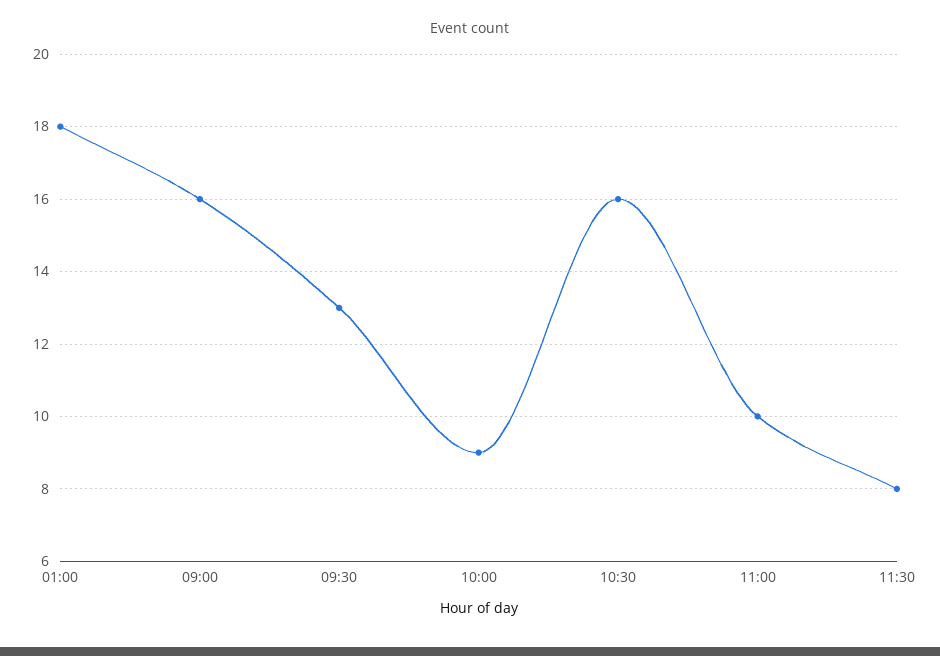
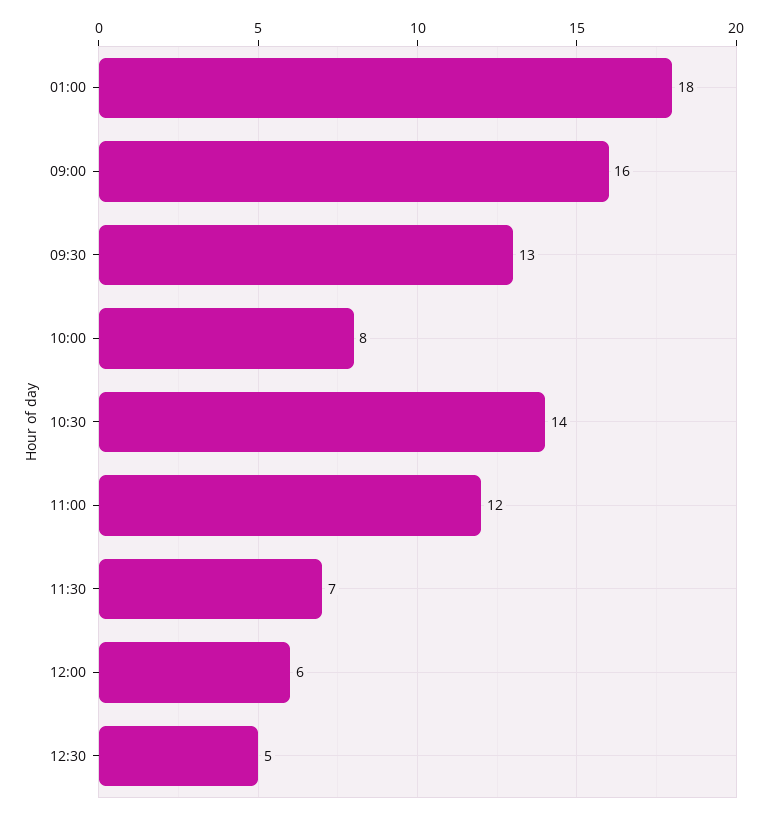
10:00: 9 -> 8
10:30: 16 -> 14
11:00: 10 -> 12
11:30: 8 -> 7
12:00: none -> 6
12:30: none -> 5

